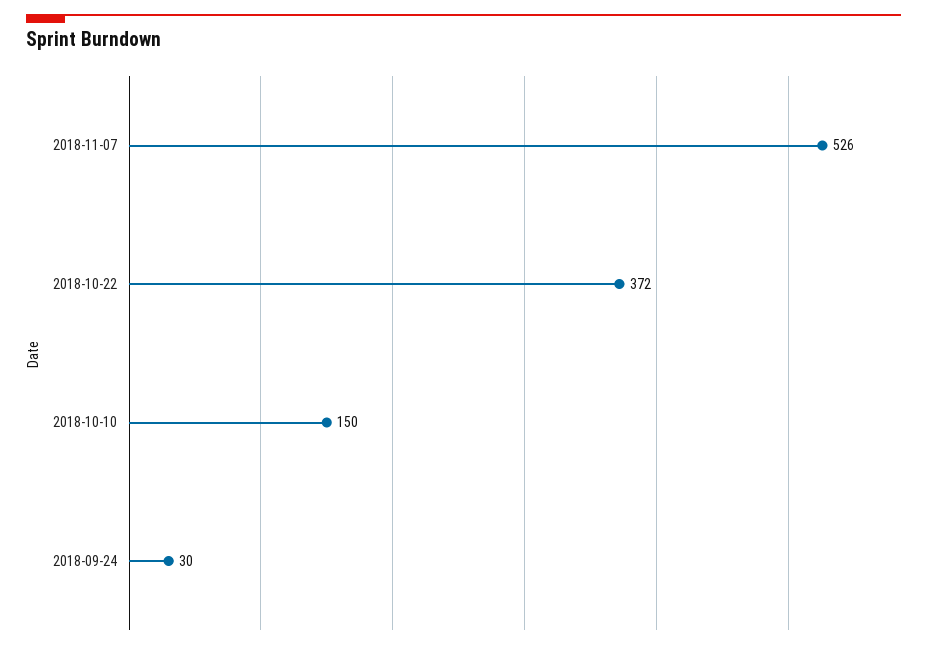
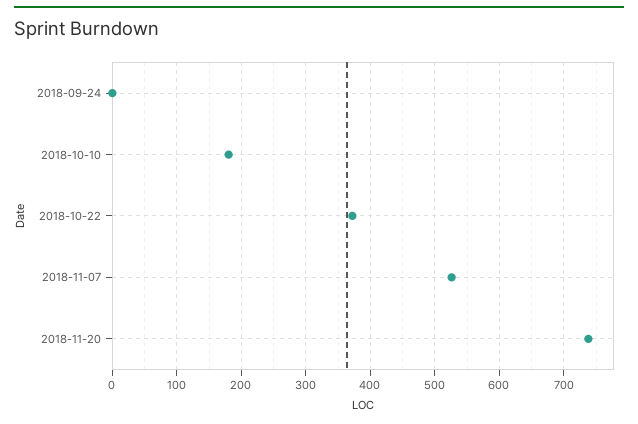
2018-10-10: 150 -> 180
2018-09-24: 30 -> 0
2018-11-20: none -> 740

